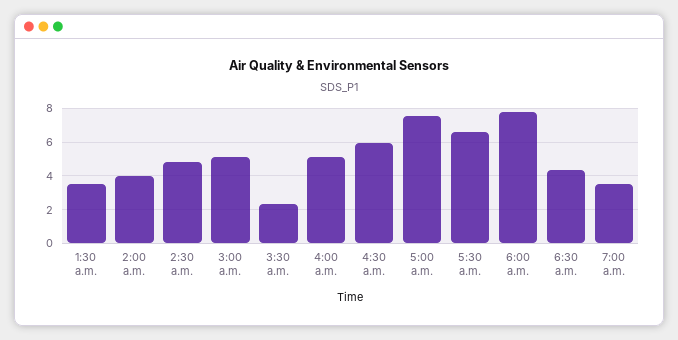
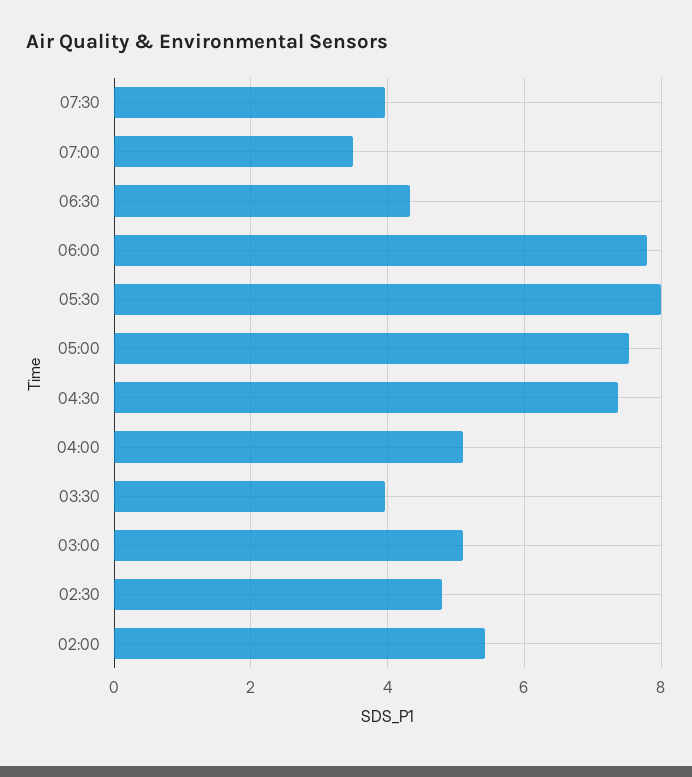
1:30 a.m.: 3.5 -> none
2:00 a.m.: 4 -> 5.4
3:30 a.m.: 2.5 -> 4
4:30 a.m.: 6 -> 7.4
5:30 a.m.: 6.5 -> 8
07:30: none -> 4

